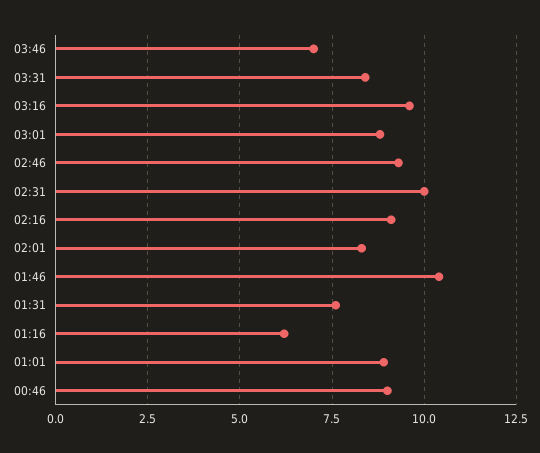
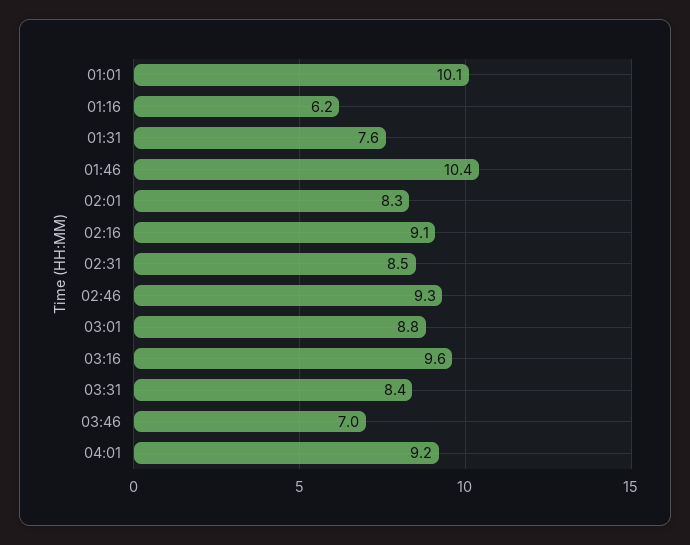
02:31: 10 -> 8.5
01:01: 9 -> 10.1
00:46: 9 -> none
04:01: none -> 9.2

